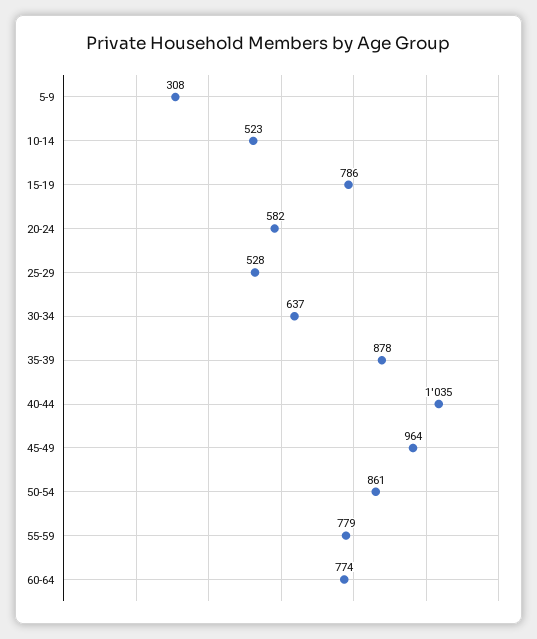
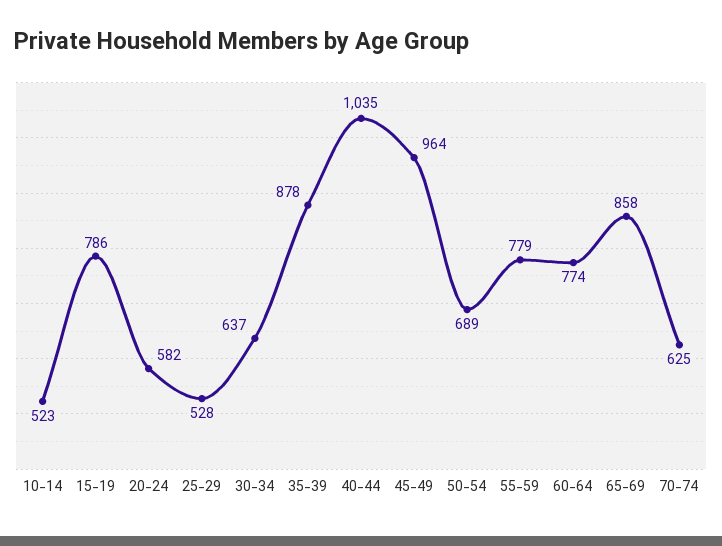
5-9: 308 -> none
50-54: 861 -> 689
65-69: none -> 858
70-74: none -> 625

